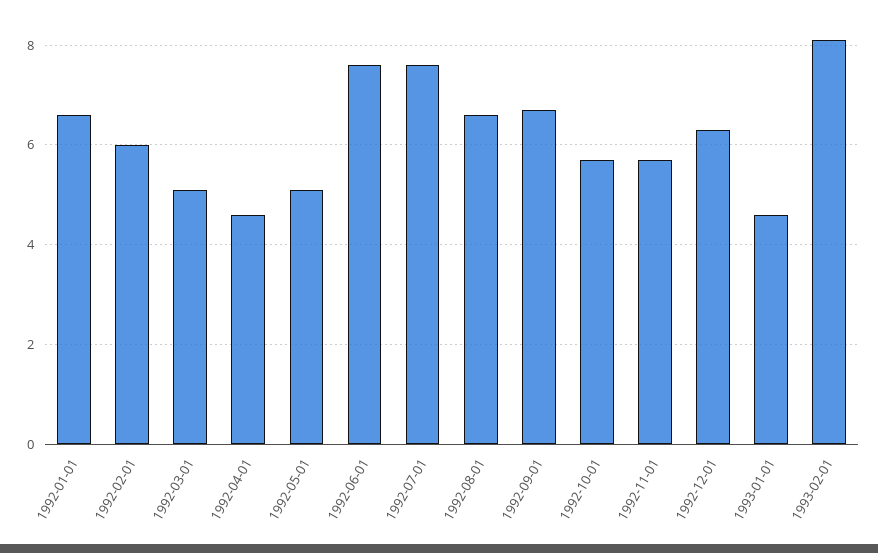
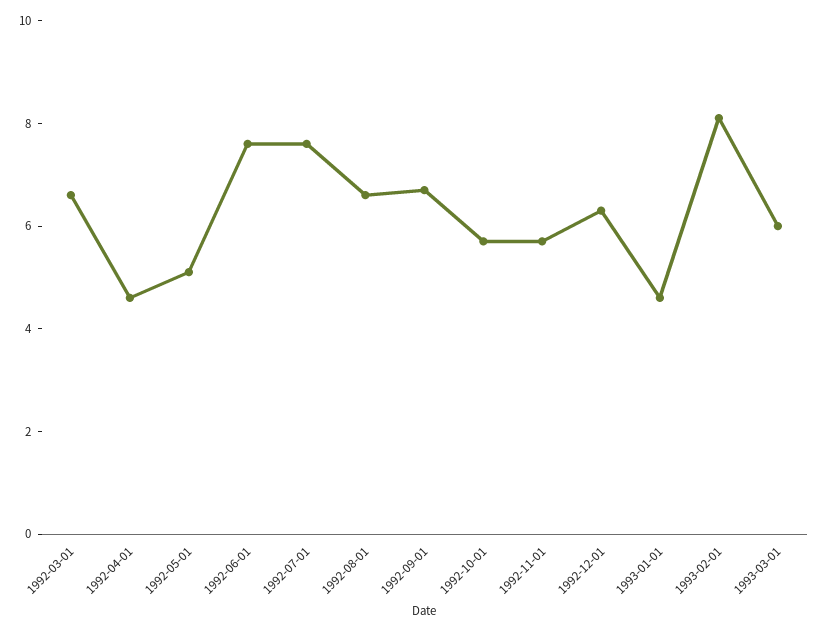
1992-01-01: 6.5 -> none
1992-02-01: 6 -> none
1992-03-01: 5 -> 6.5
1993-03-01: none -> 6

